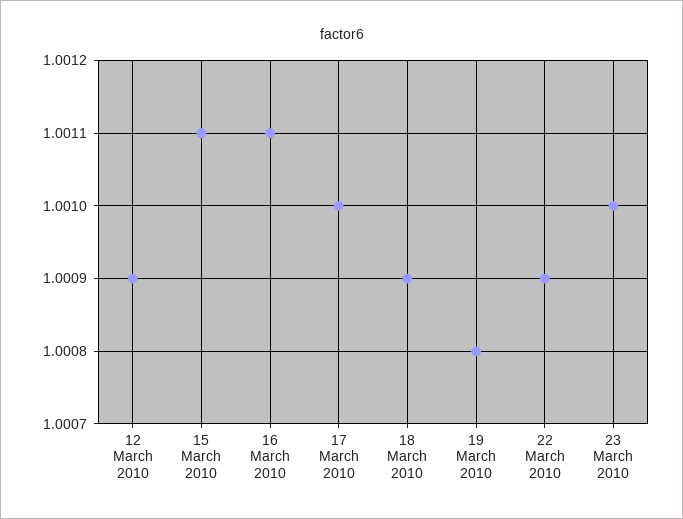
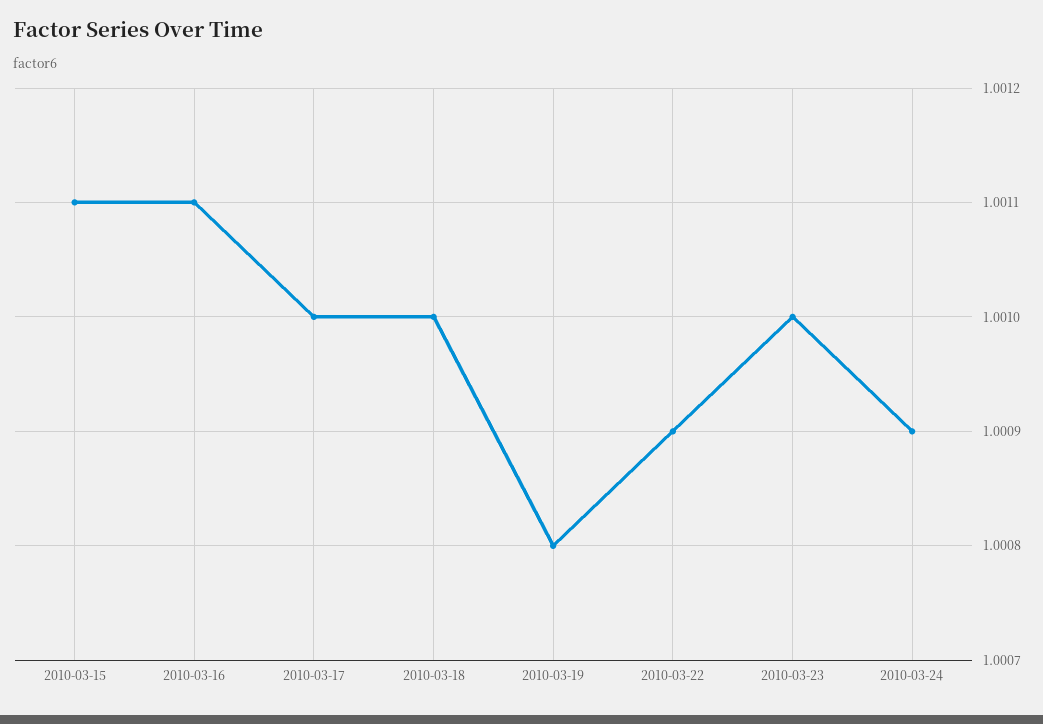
12 March 2010: 1.0009 -> none
18 March 2010: 1.0009 -> 1.001
2010-03-24: none -> 1.0009

